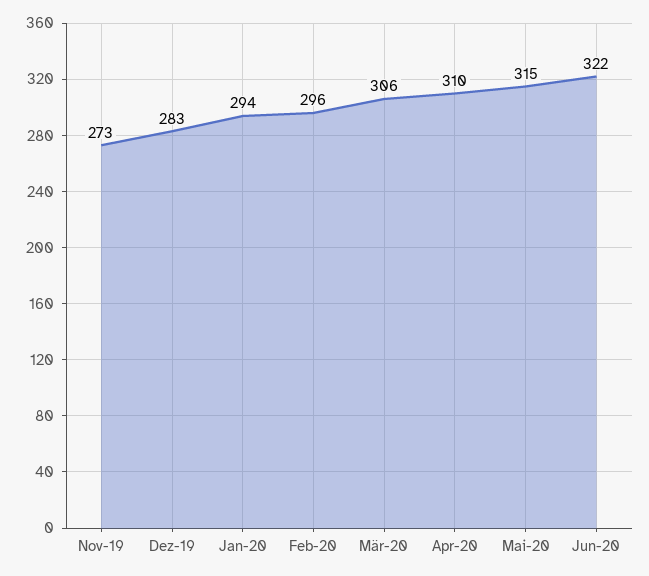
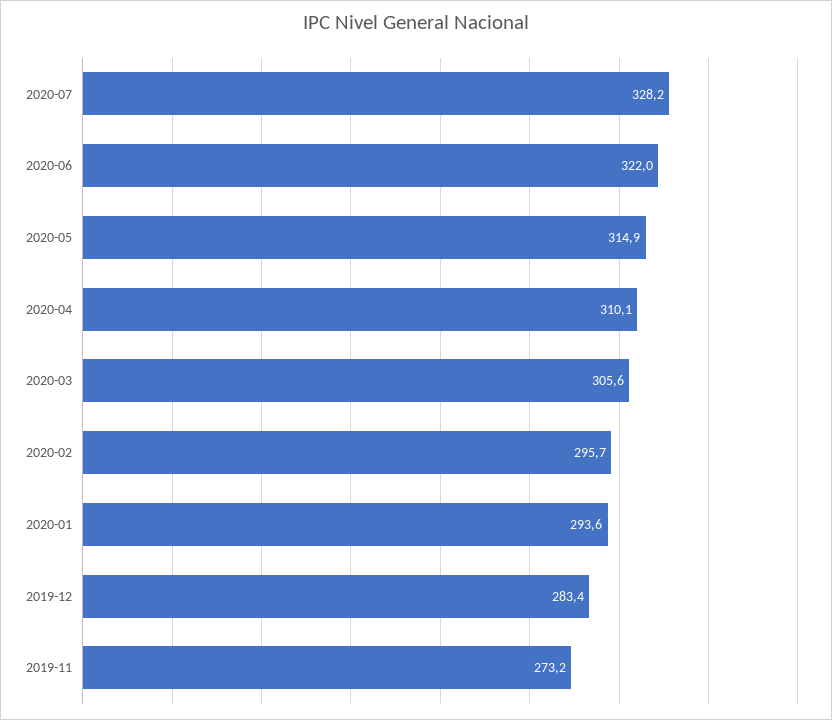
2020-07: none -> 328.2

